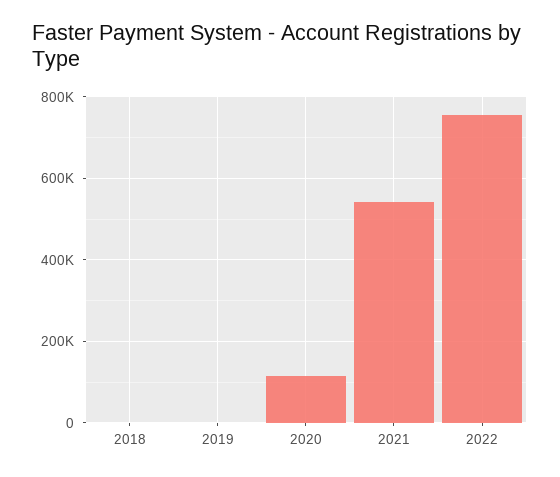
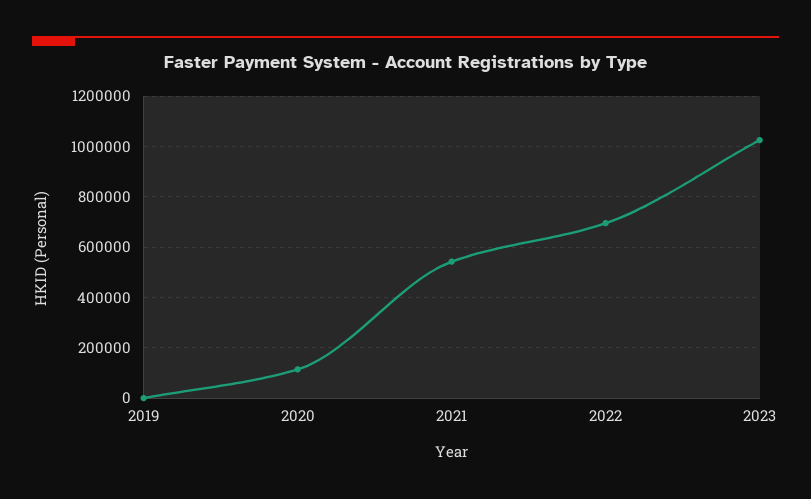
2018: 0 -> none
2022: 760000 -> 700000
2023: none -> 1025000

